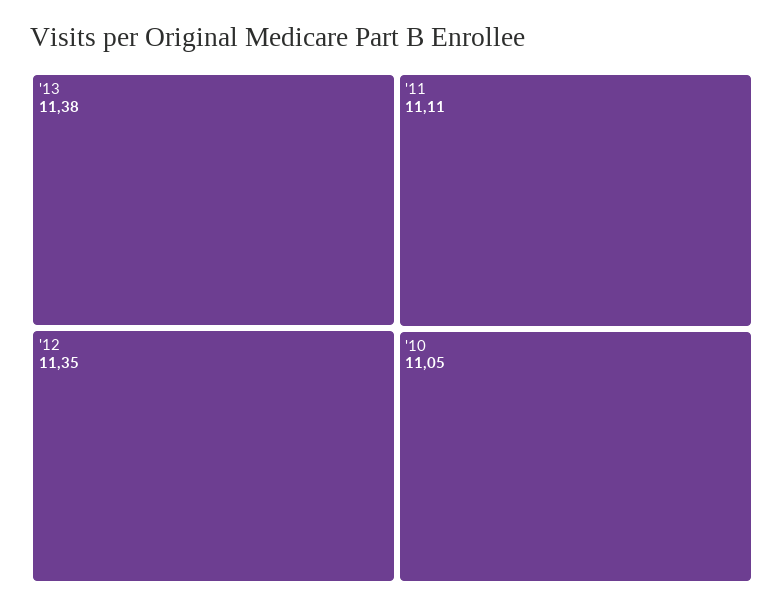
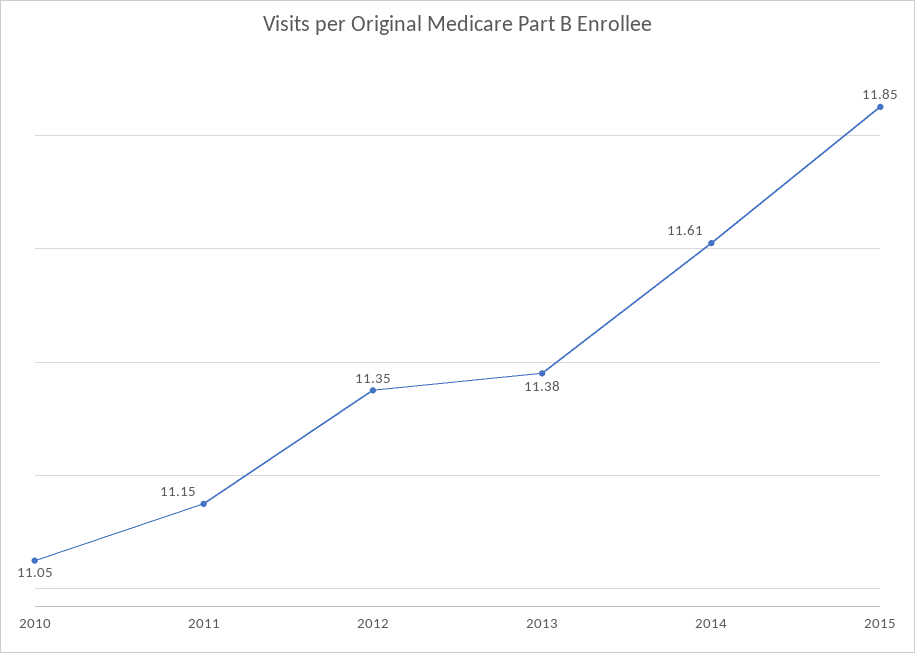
'11: 11.11 -> 11.15
2014: none -> 11.61
2015: none -> 11.85

